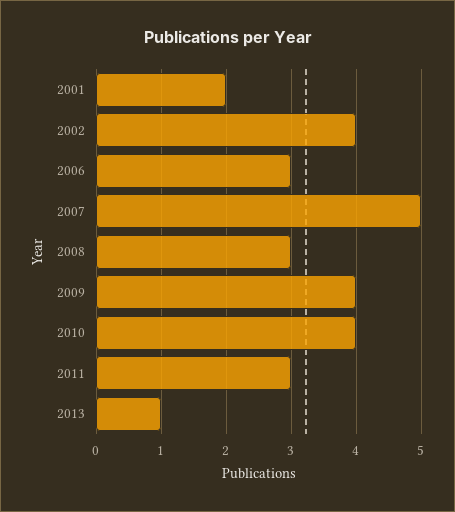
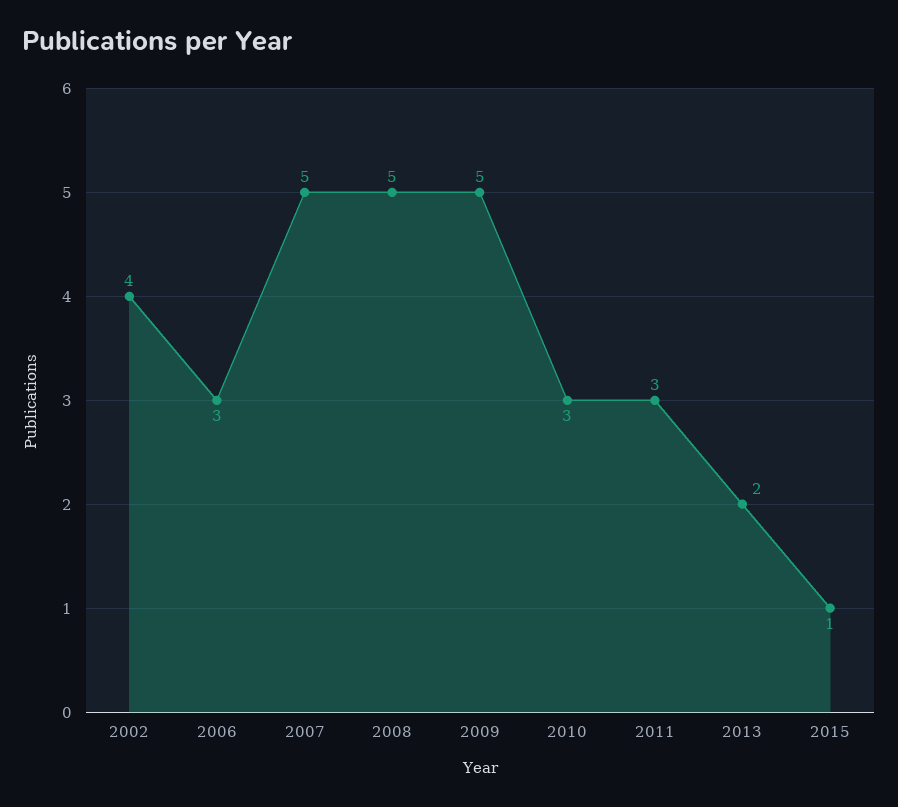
2001: 2 -> none
2008: 3 -> 5
2009: 4 -> 5
2010: 4 -> 3
2013: 1 -> 2
2015: none -> 1

